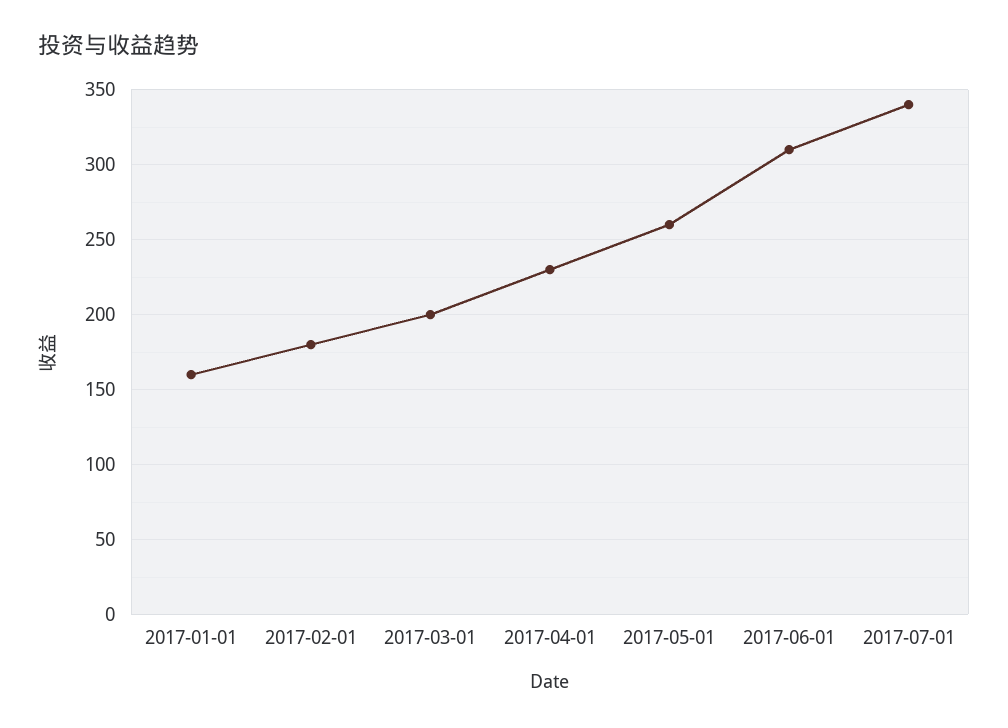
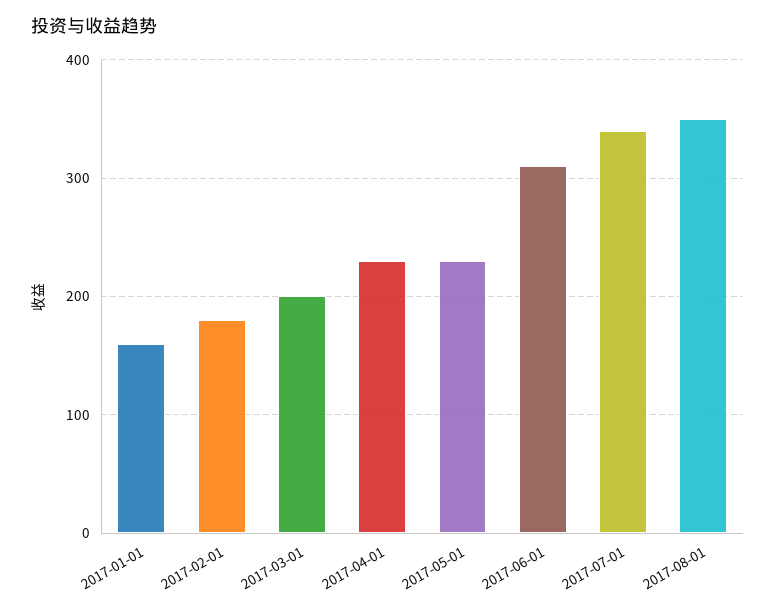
2017-05-01: 260 -> 230
2017-08-01: none -> 350

